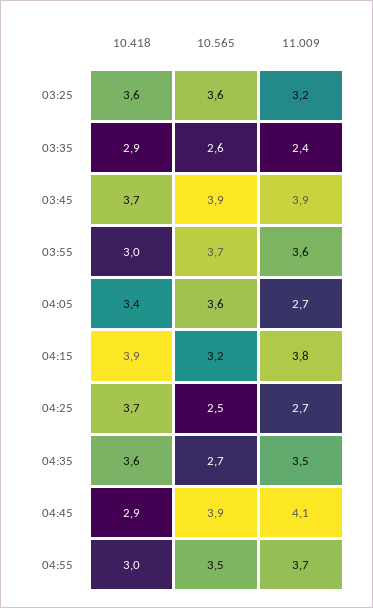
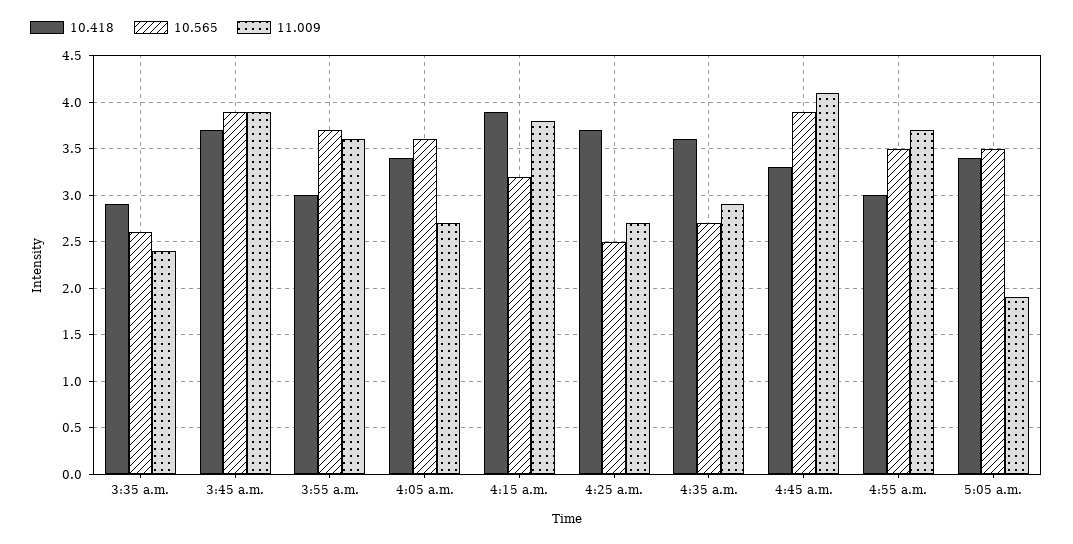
10.418, 03:25: 3.6 -> none
10.565, 03:25: 3.6 -> none
11.009, 03:25: 3.2 -> none
11.009, 04:35: 3.5 -> 2.9
10.418, 04:45: 2.9 -> 3.3
10.418, 5:05 a.m.: none -> 3.4
10.565, 5:05 a.m.: none -> 3.5
11.009, 5:05 a.m.: none -> 1.9

